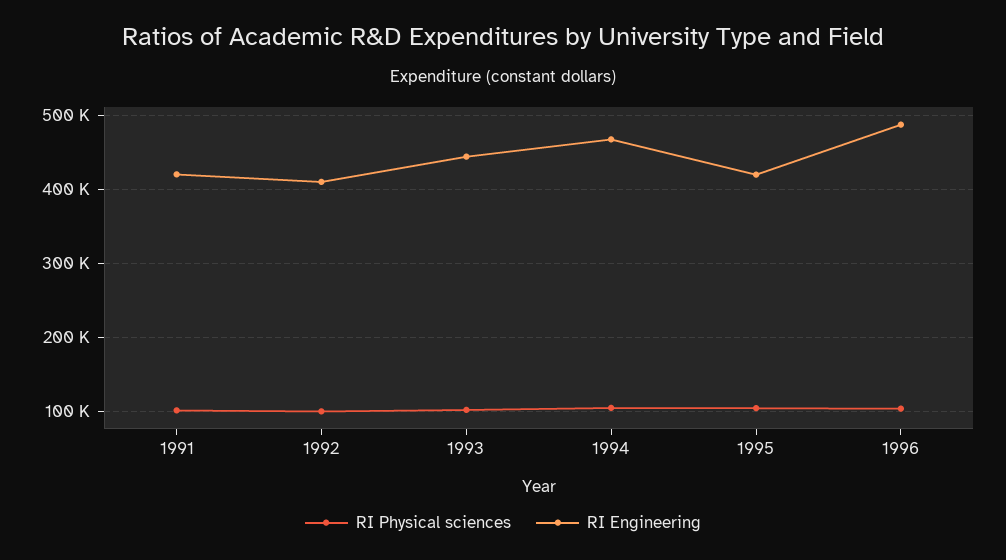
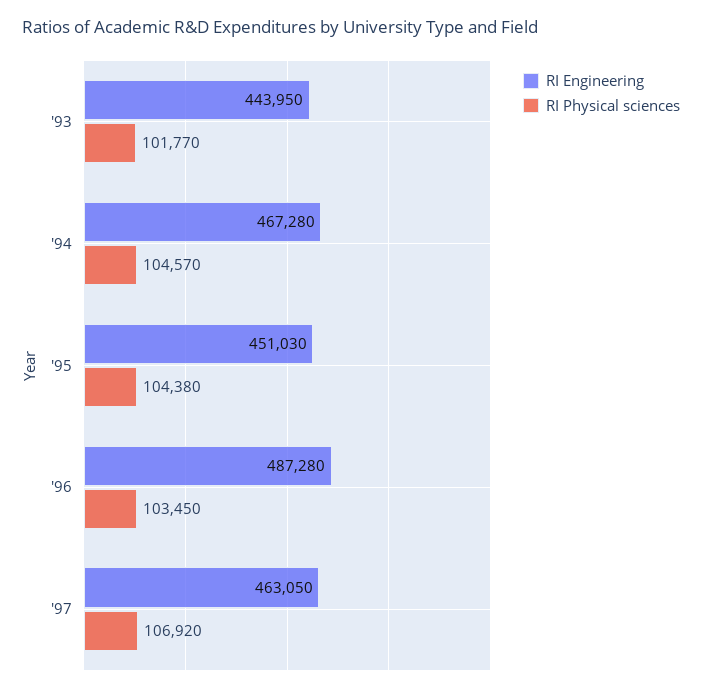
RI Physical sciences, 1991: 100000 -> none
RI Engineering, 1991: 420000 -> none
RI Physical sciences, 1992: 100000 -> none
RI Engineering, 1992: 410000 -> none
RI Engineering, 1995: 420000 -> 451030
RI Engineering, '97: none -> 463050
RI Physical sciences, '97: none -> 106920

